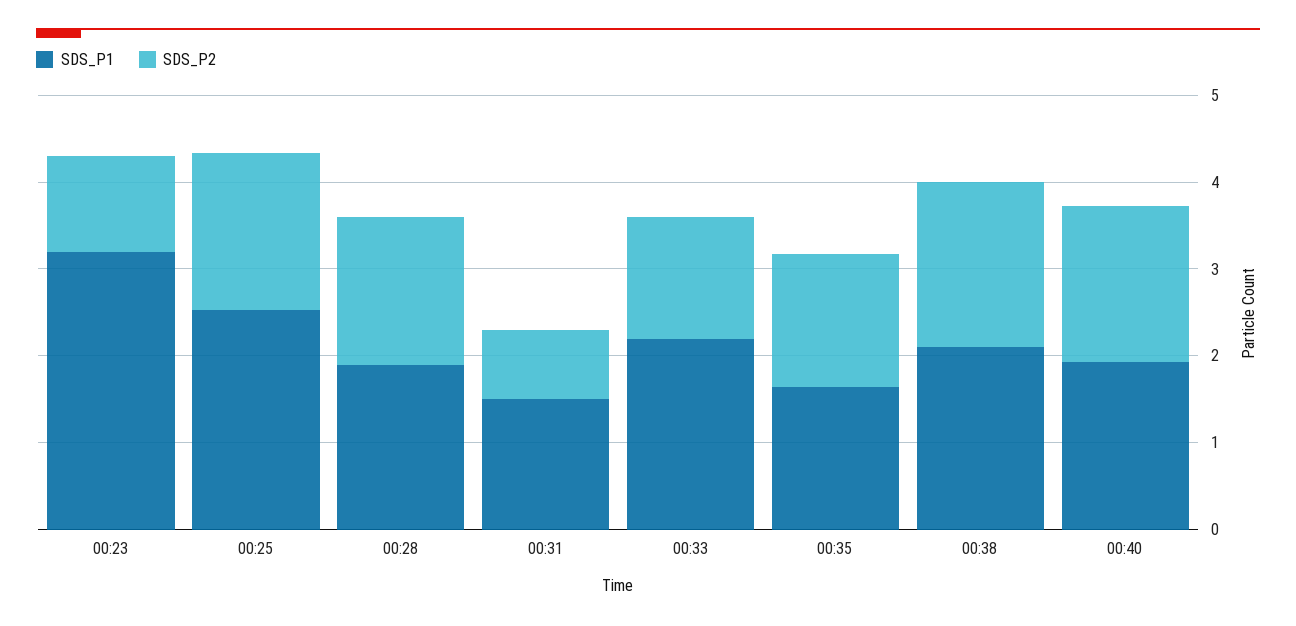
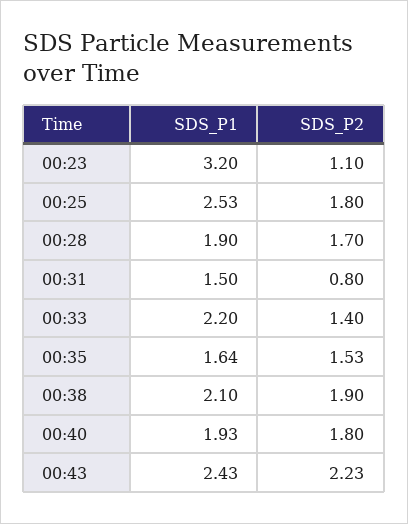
SDS_P1, 00:43: none -> 2.43
SDS_P2, 00:43: none -> 2.23

